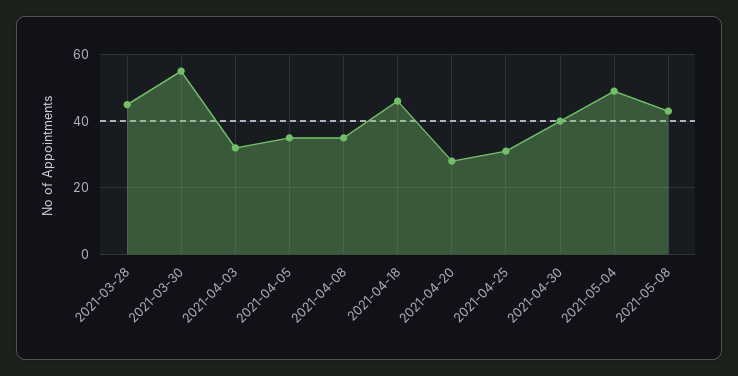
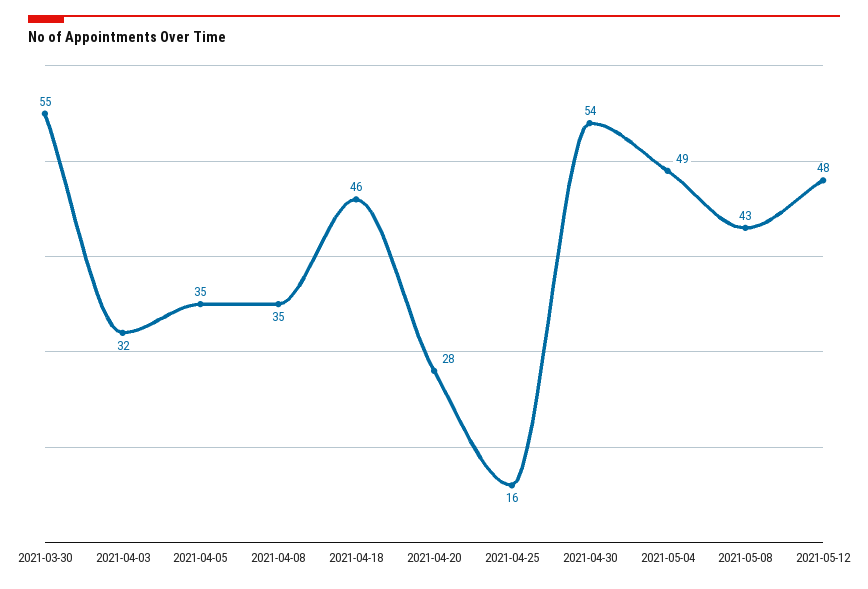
2021-03-28: 45 -> none
2021-04-25: 30 -> 16
2021-04-30: 40 -> 54
2021-05-12: none -> 48

